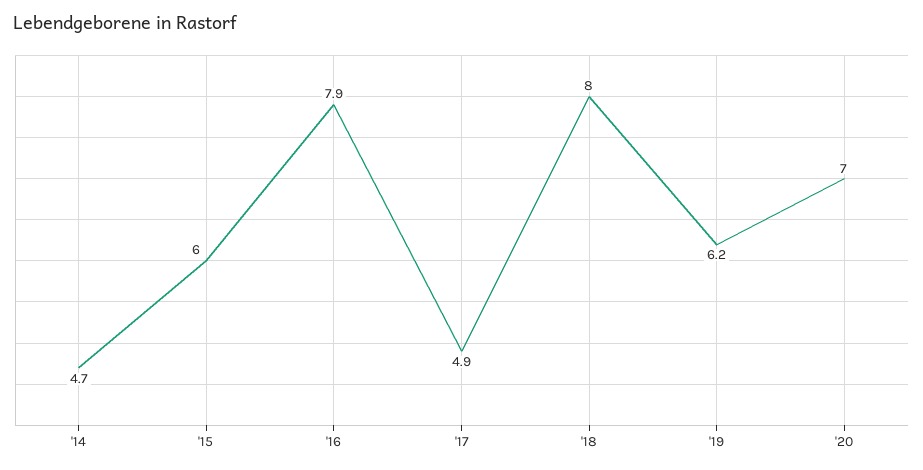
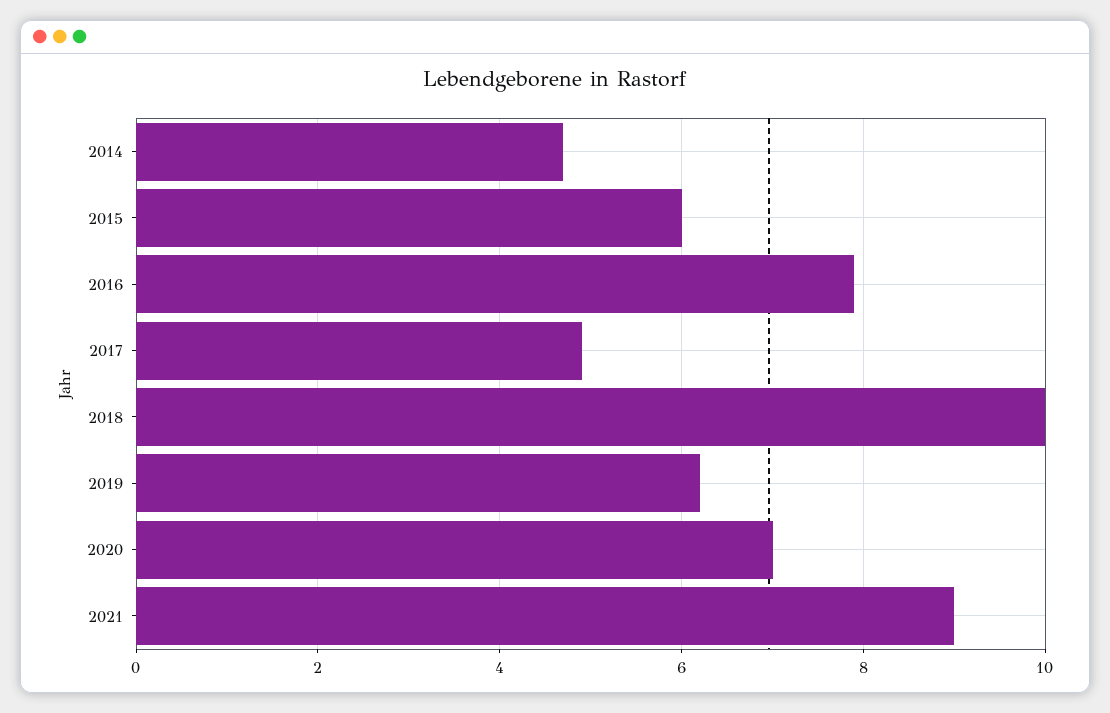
'18: 8 -> 10
2021: none -> 9

